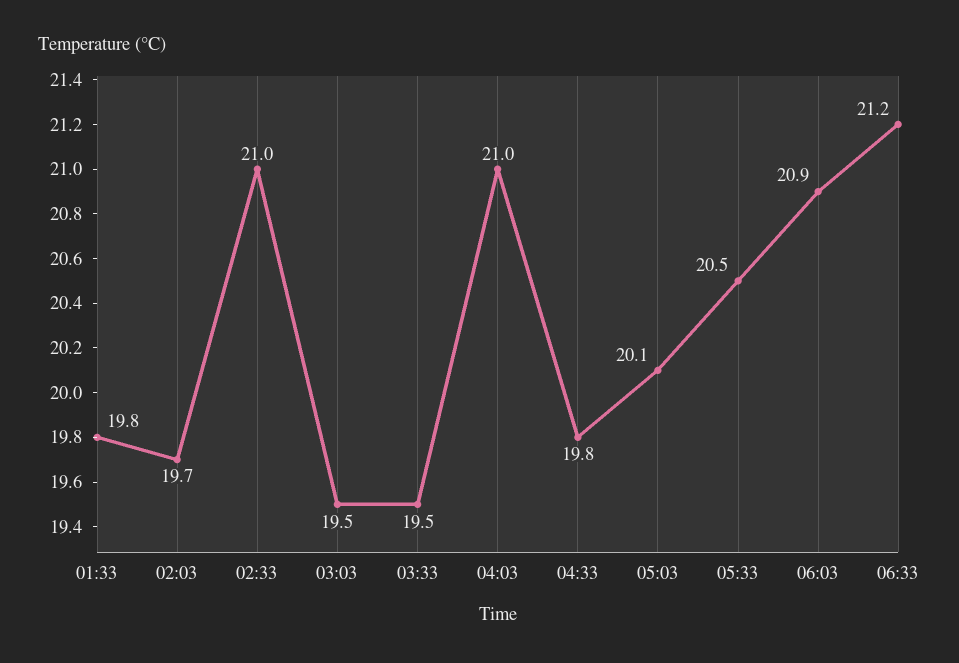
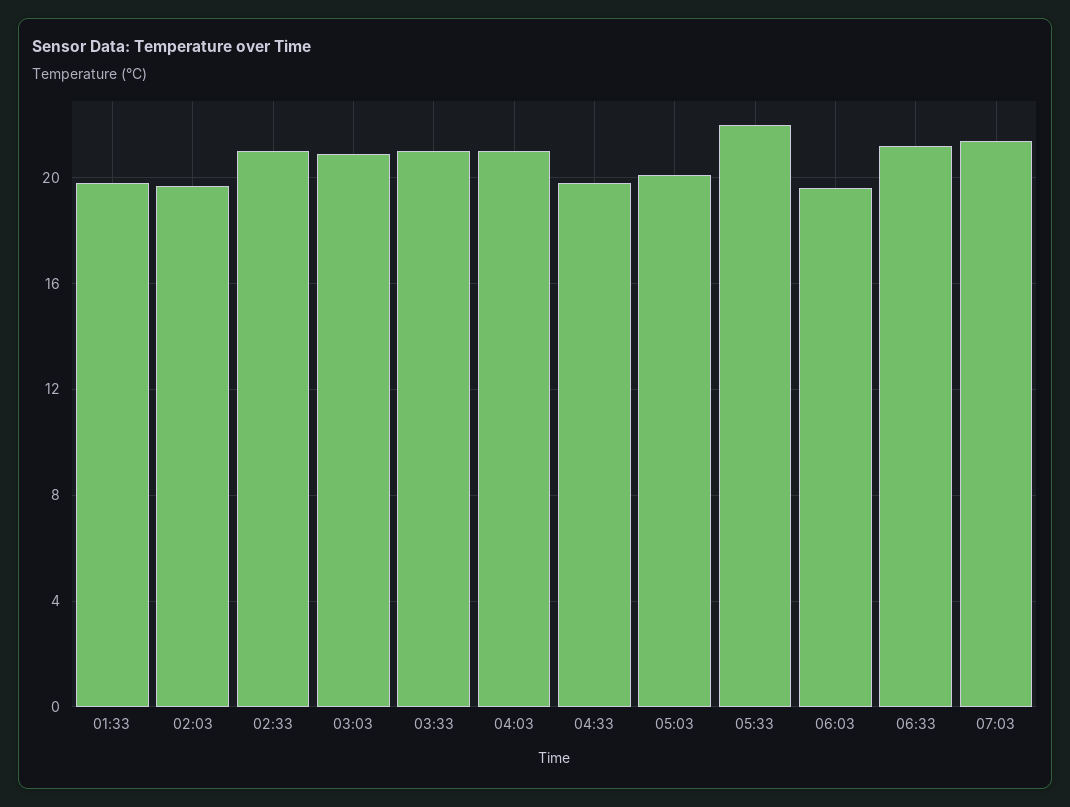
03:03: 19.5 -> 21
03:33: 19.5 -> 21
05:33: 20.5 -> 22
06:03: 20.9 -> 19.5
07:03: none -> 21.5

